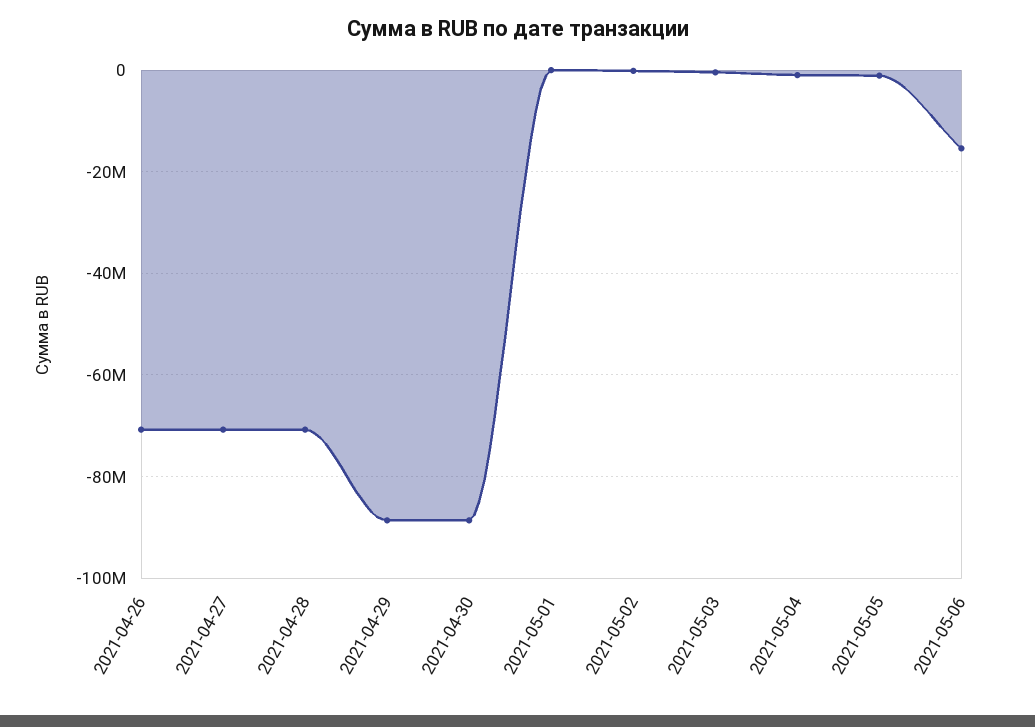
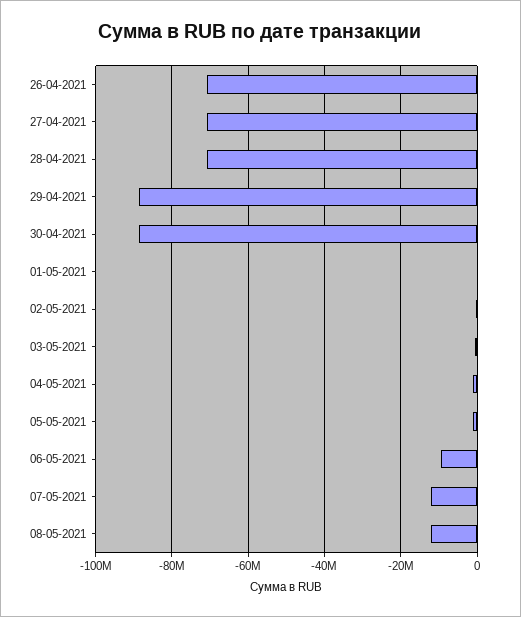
2021-05-06: -16000000 -> -10000000
07-05-2021: none -> -12000000
08-05-2021: none -> -12000000

